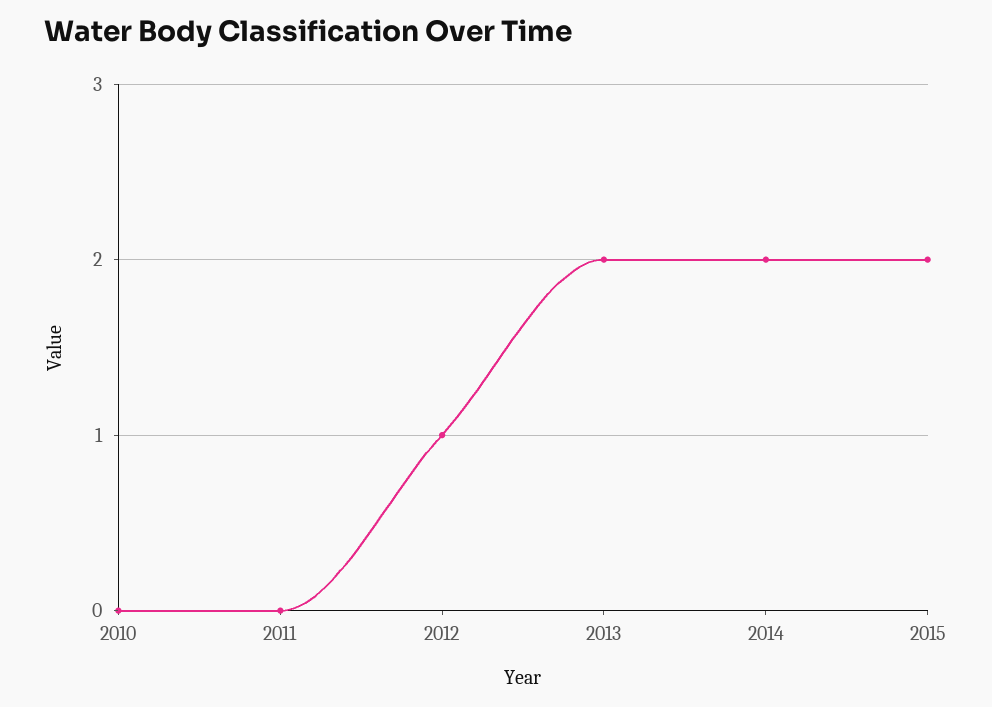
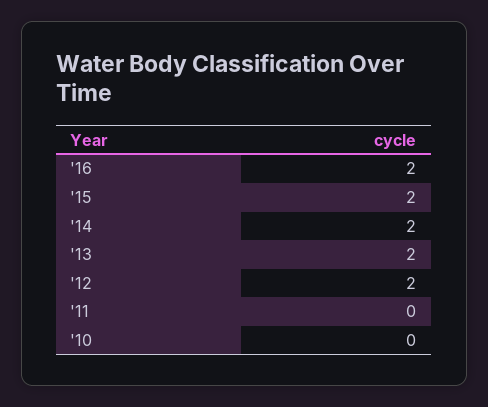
2012: 1 -> 2
'16: none -> 2

